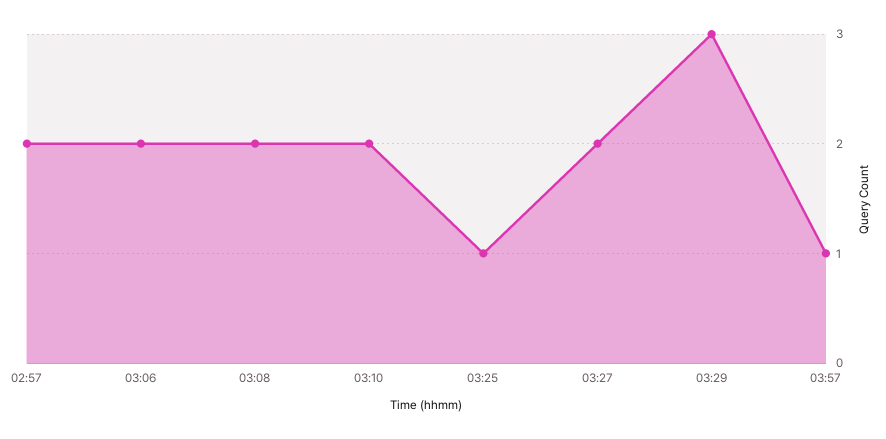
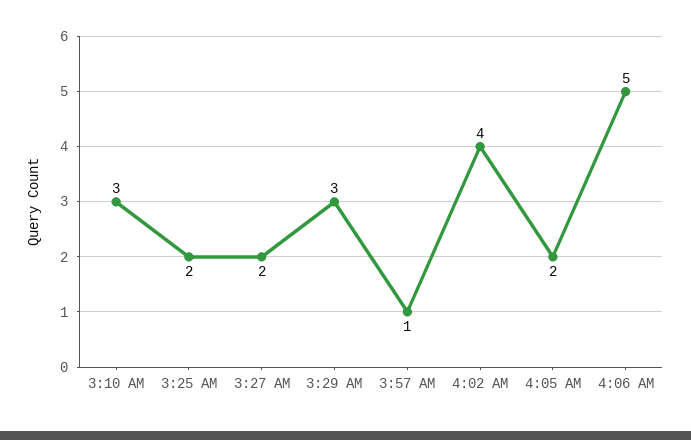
02:57: 2 -> none
03:06: 2 -> none
03:08: 2 -> none
03:10: 2 -> 3
03:25: 1 -> 2
4:02 AM: none -> 4
4:05 AM: none -> 2
4:06 AM: none -> 5

